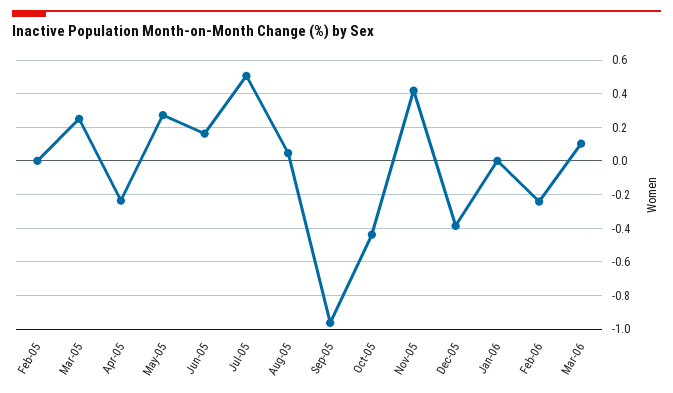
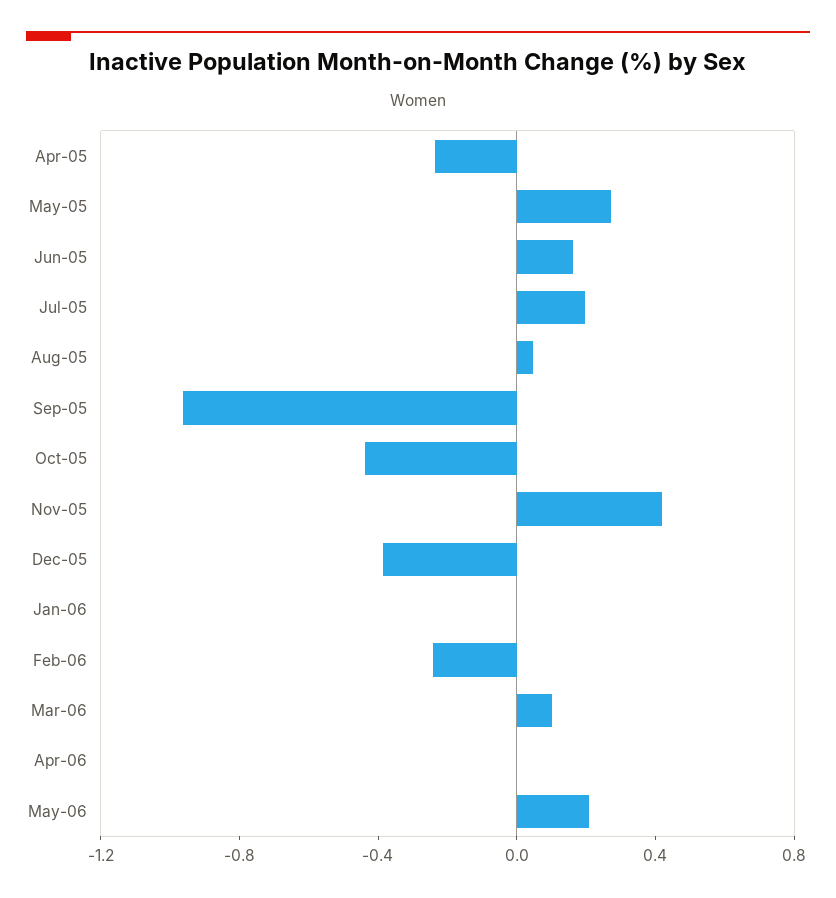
Feb-05: 0 -> none
Mar-05: 0.25 -> none
Jul-05: 0.5 -> 0.2
Apr-06: none -> 0
May-06: none -> 0.2

